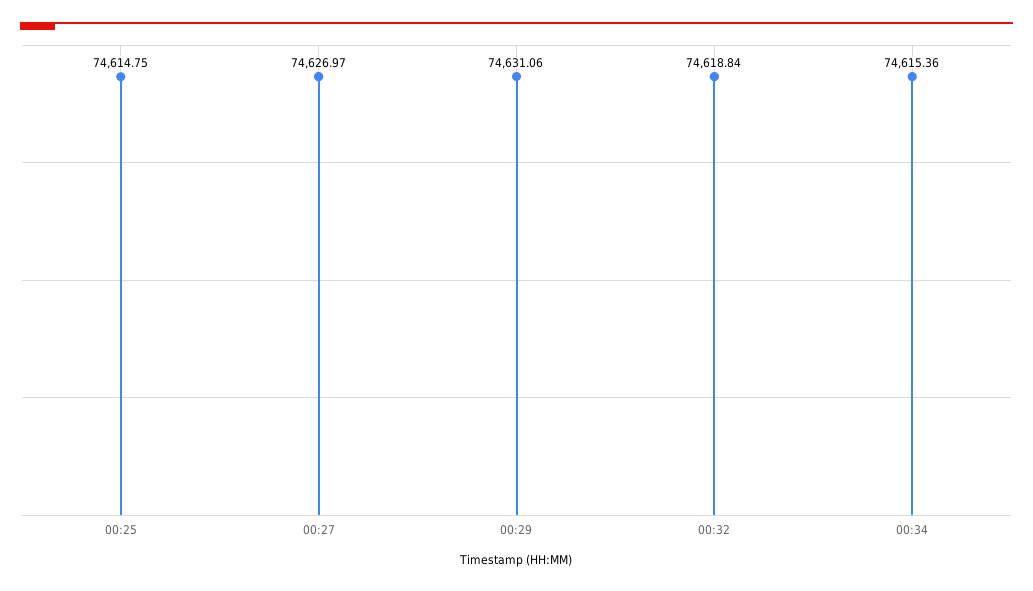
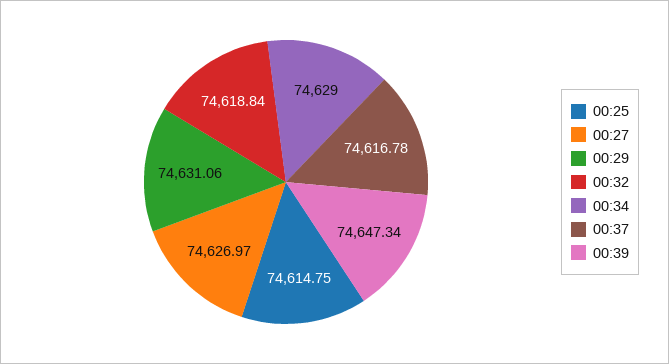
00:34: 74615.36 -> 74629
00:37: none -> 74616.78
00:39: none -> 74647.34

